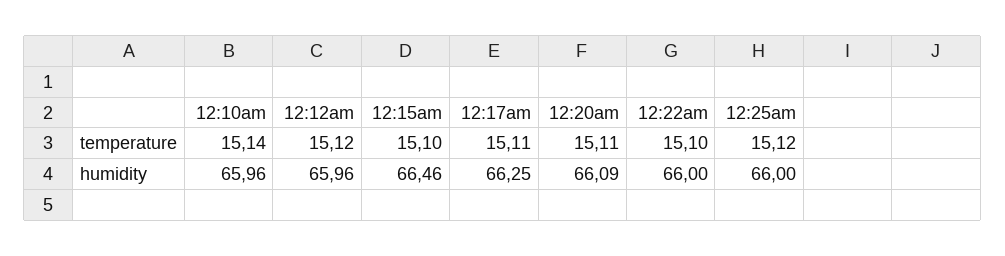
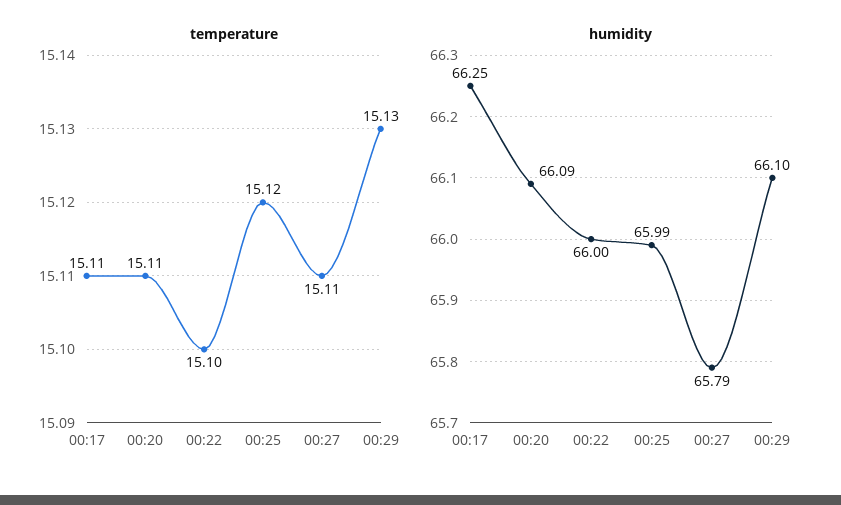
temperature, 12:10am: 15.14 -> none
temperature, 12:12am: 15.12 -> none
temperature, 12:15am: 15.1 -> none
humidity, 12:10am: 65.96 -> none
humidity, 12:12am: 65.96 -> none
humidity, 12:15am: 66.46 -> none
humidity, 12:25am: 66 -> 65.99
temperature, 00:27: none -> 15.11
temperature, 00:29: none -> 15.13
humidity, 00:27: none -> 65.79
humidity, 00:29: none -> 66.1

